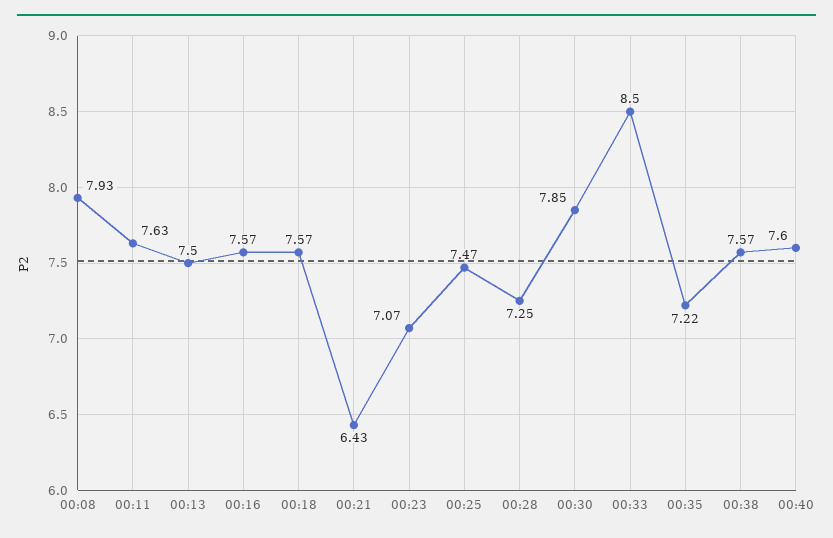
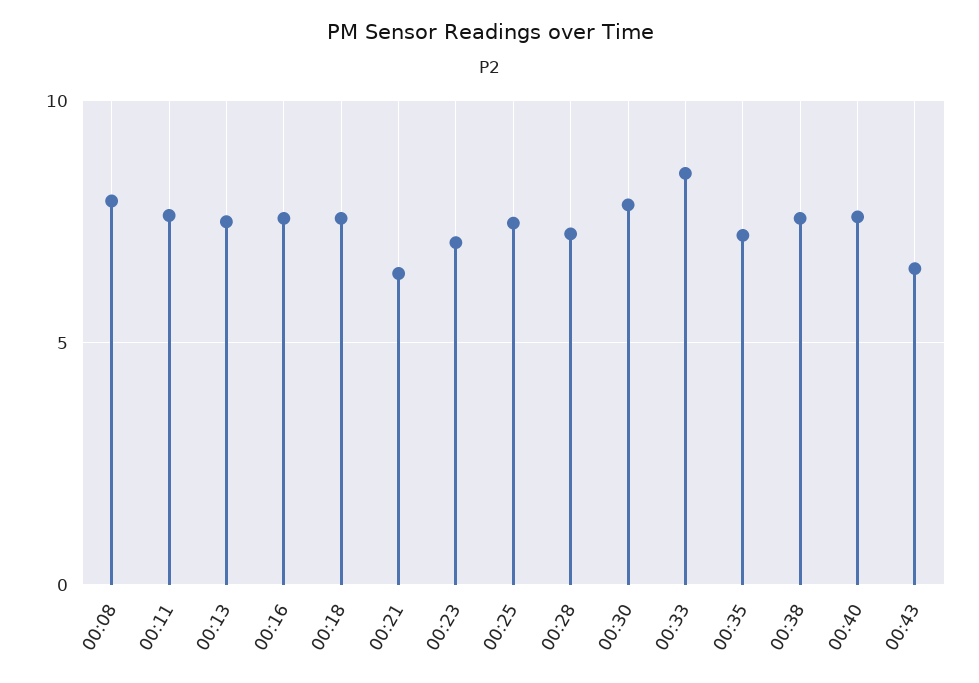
00:43: none -> 6.5

